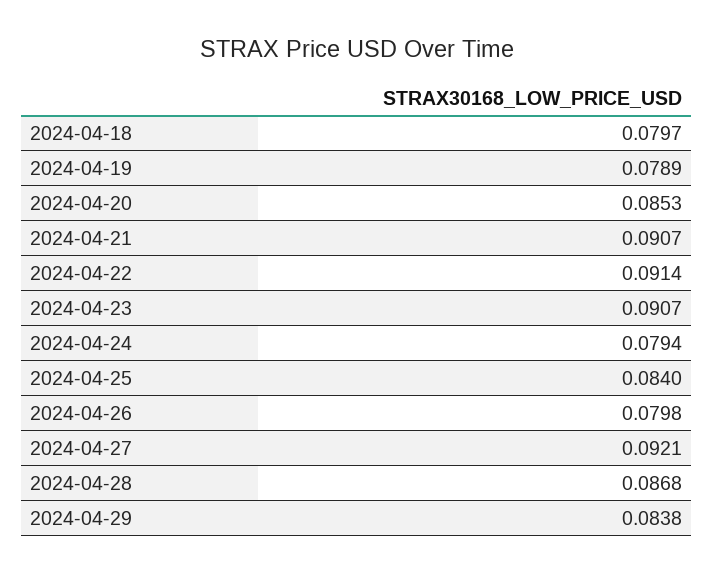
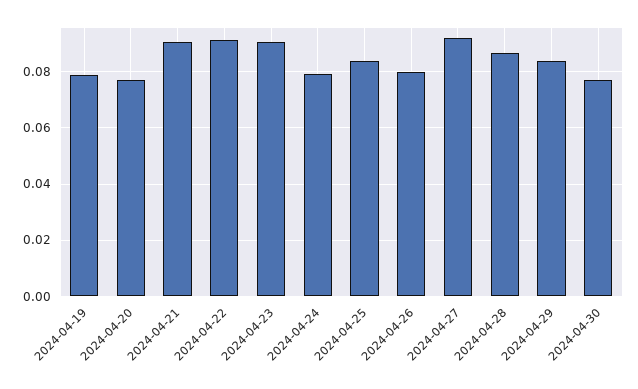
2024-04-18: 0.0797 -> none
2024-04-20: 0.0853 -> 0.0775
2024-04-30: none -> 0.0775

